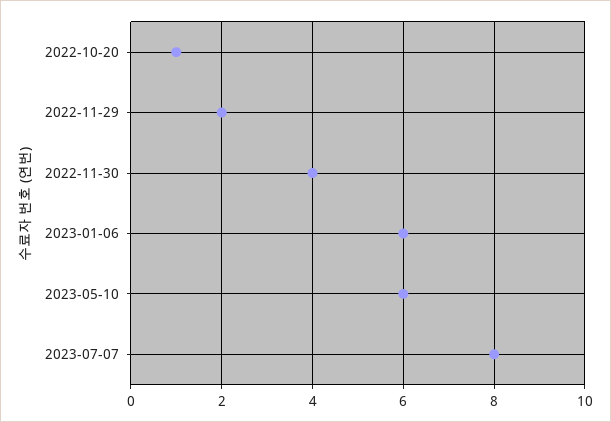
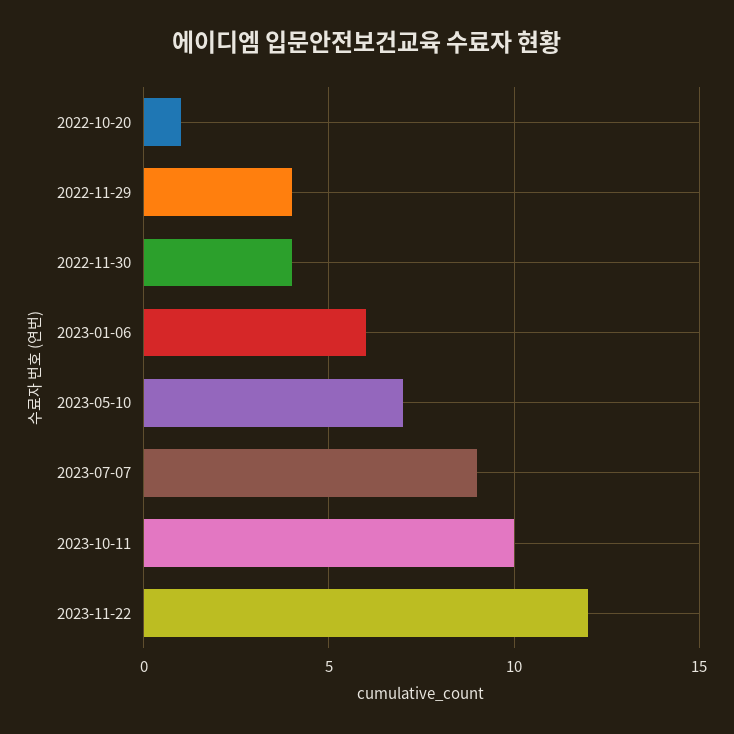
2022-11-29: 2 -> 4
2023-05-10: 6 -> 7
2023-07-07: 8 -> 9
2023-10-11: none -> 10
2023-11-22: none -> 12

